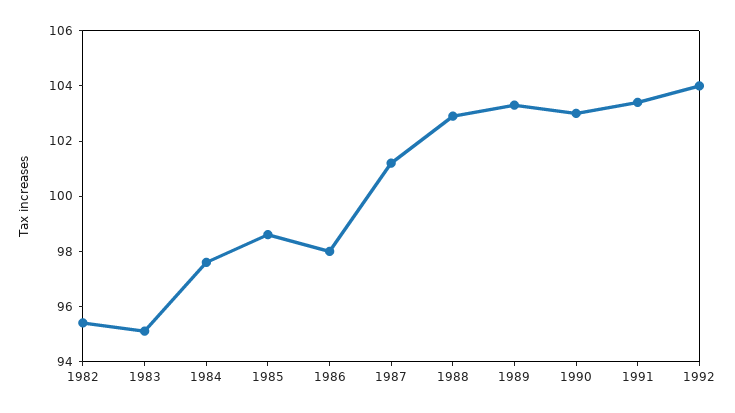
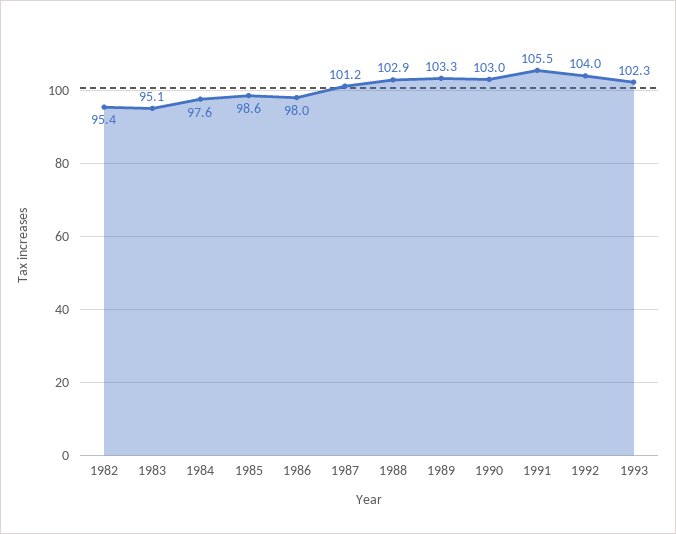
1991: 103.5 -> 105.5
1993: none -> 102.3

